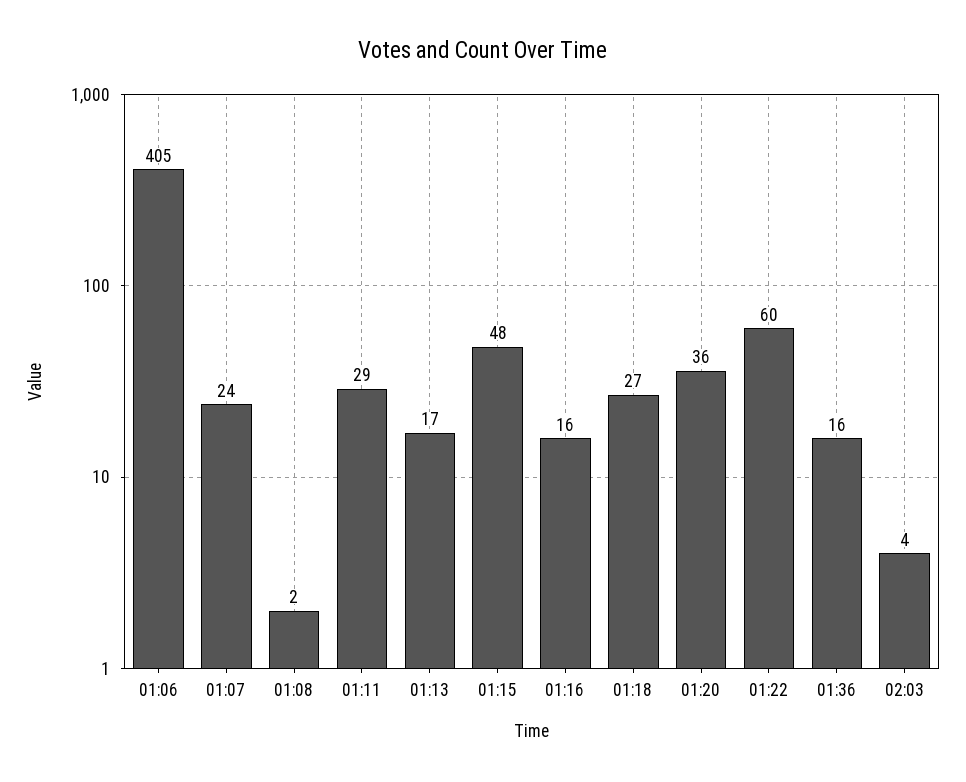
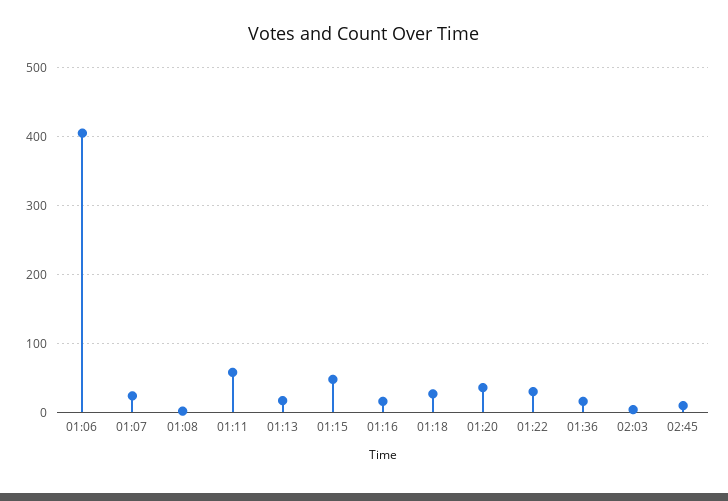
01:11: 29 -> 60
01:22: 60 -> 30
02:45: none -> 10

